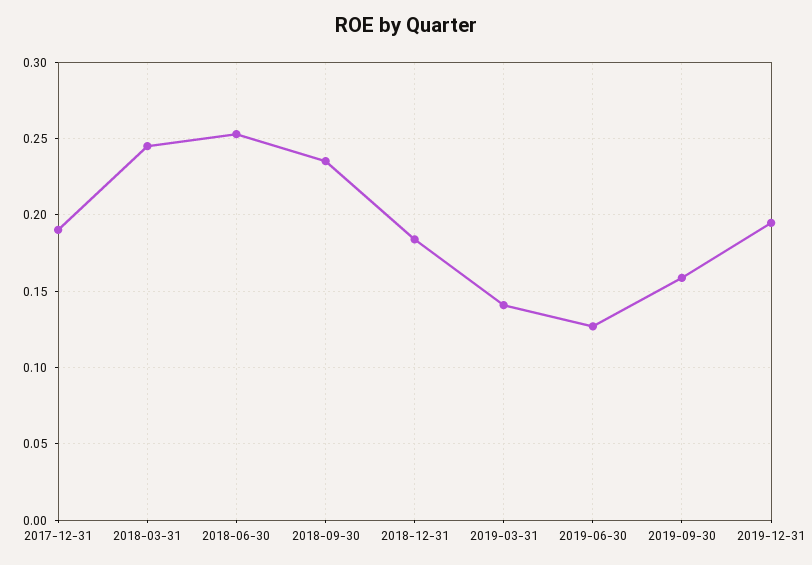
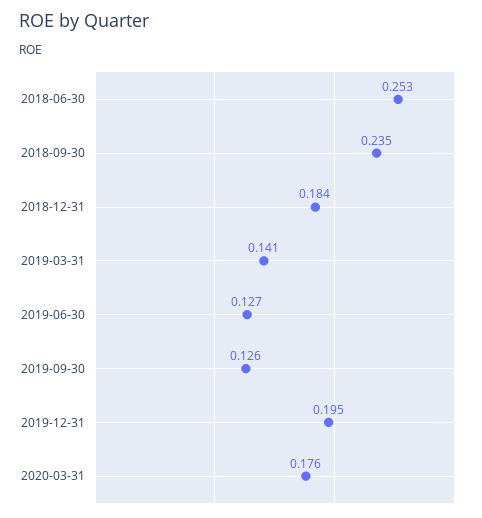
2017-12-31: 0.19 -> none
2018-03-31: 0.245 -> none
2019-09-30: 0.16 -> 0.126
2020-03-31: none -> 0.176

